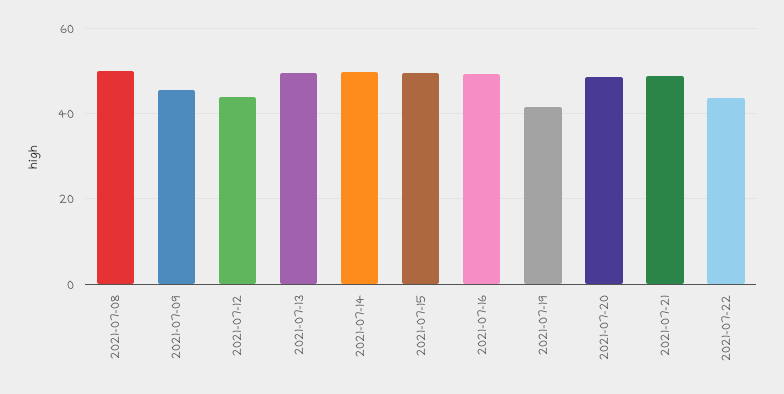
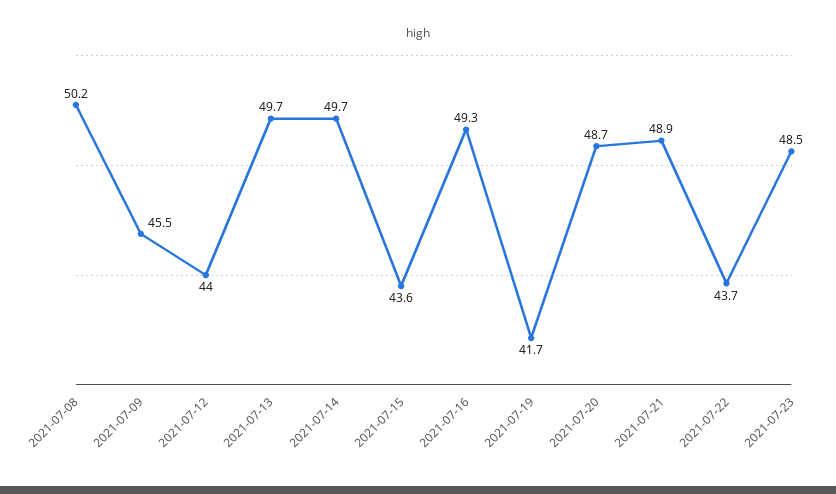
2021-07-15: 50 -> 43.6
2021-07-23: none -> 48.5

